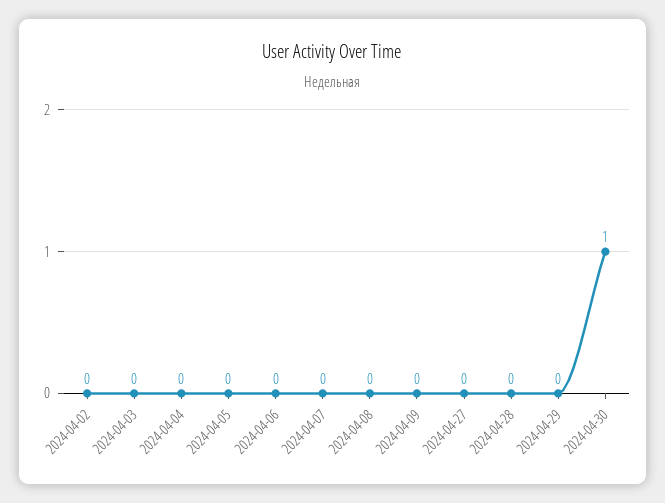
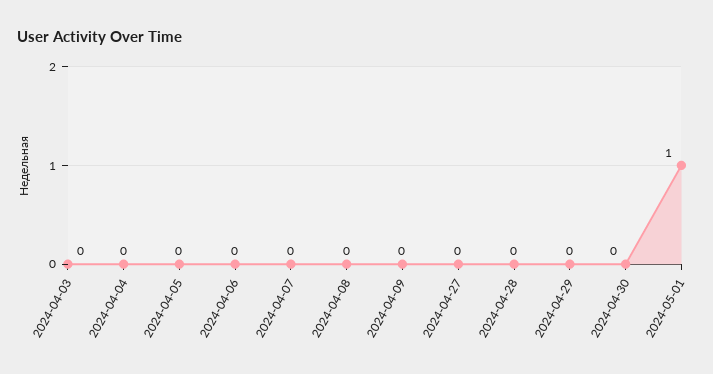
2024-04-02: 0 -> none
2024-04-30: 1 -> 0
2024-05-01: none -> 1

